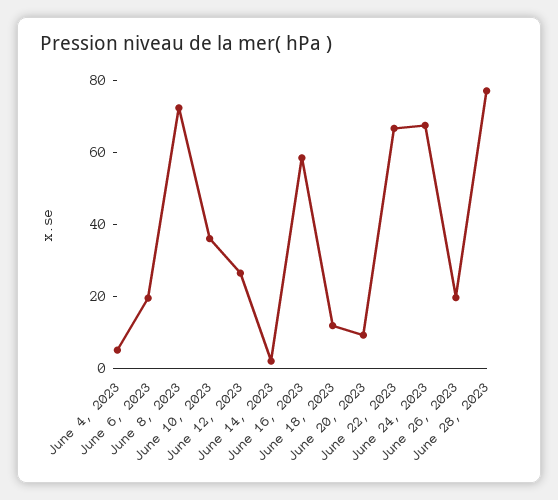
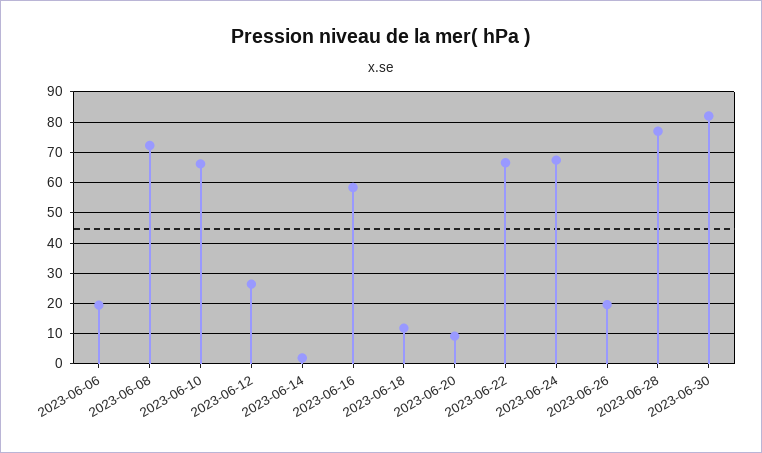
June 4, 2023: 5 -> none
June 10, 2023: 35 -> 66
2023-06-30: none -> 82

